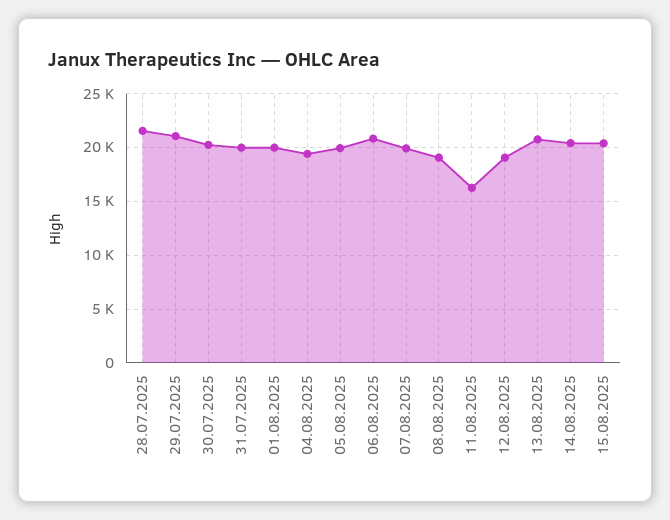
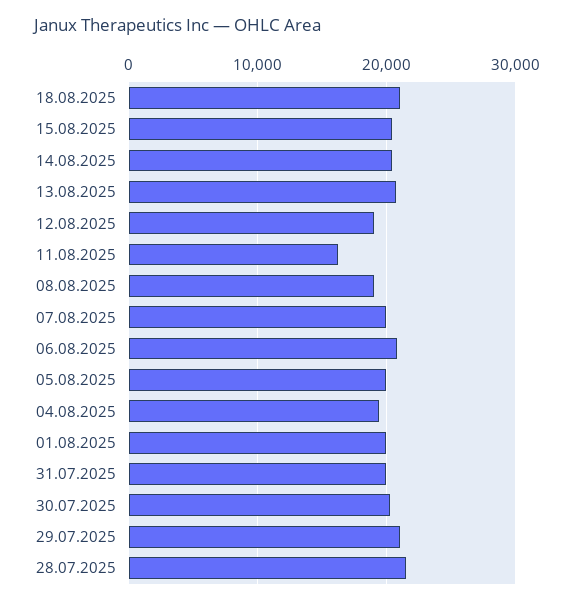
18.08.2025: none -> 21000

